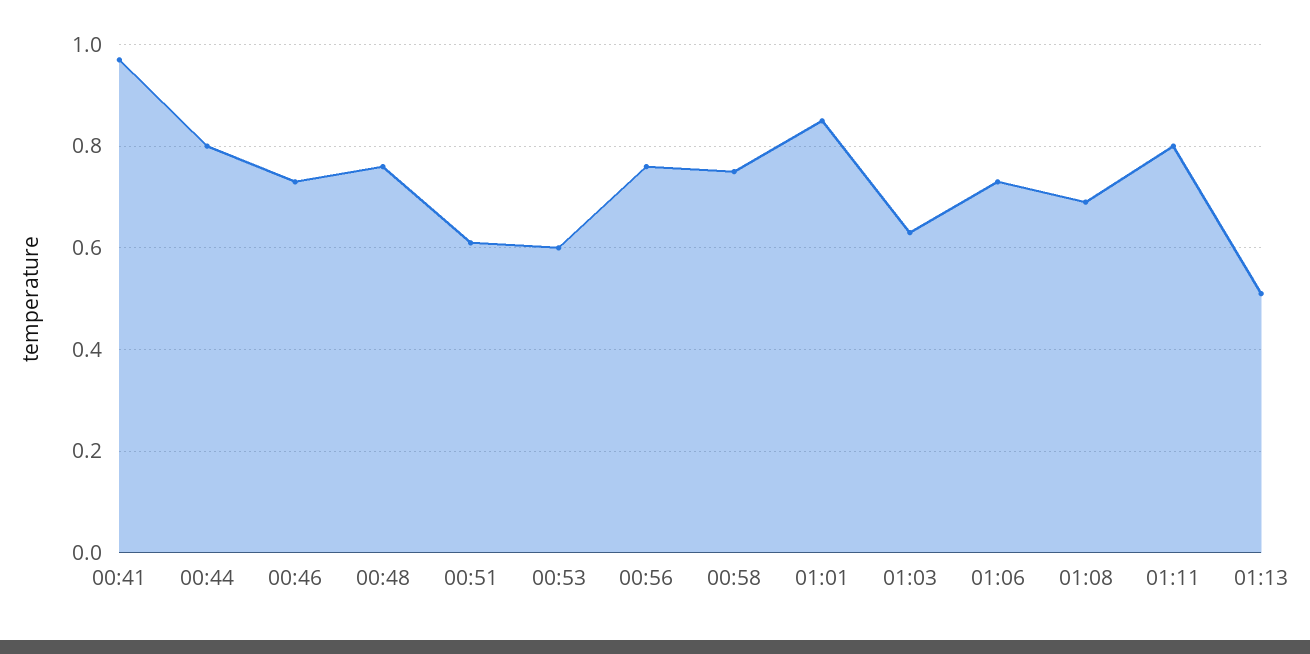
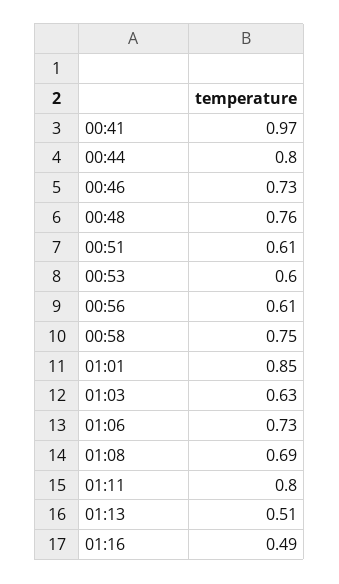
00:56: 0.75 -> 0.61
01:16: none -> 0.49

